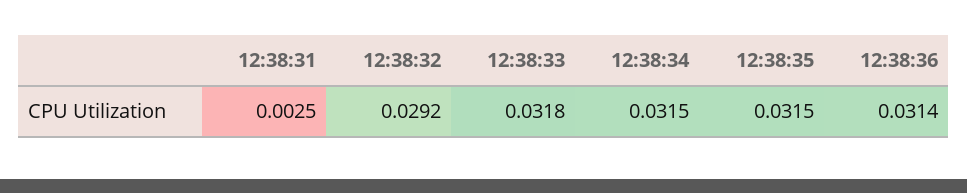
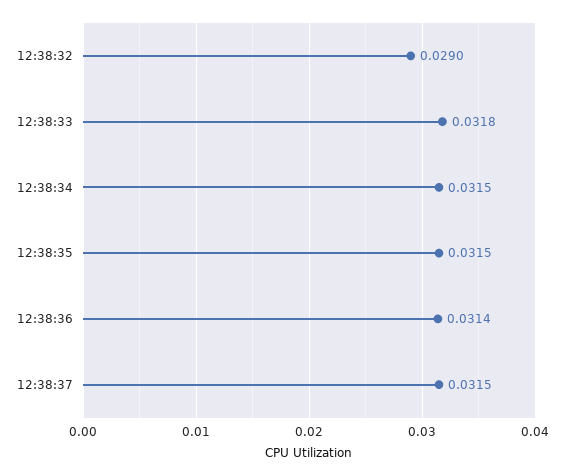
12:38:31: 0.0025 -> none
12:38:32: 0.0292 -> 0.029
12:38:37: none -> 0.0315

